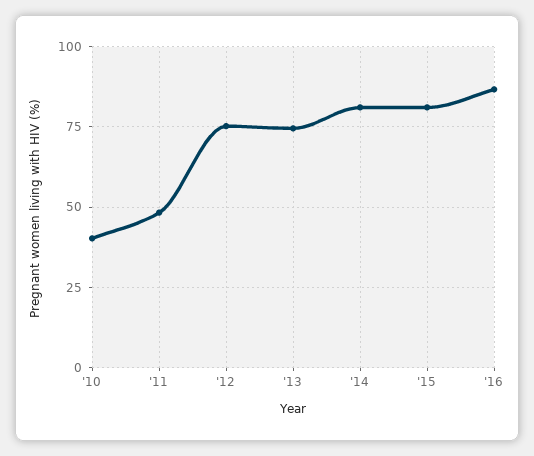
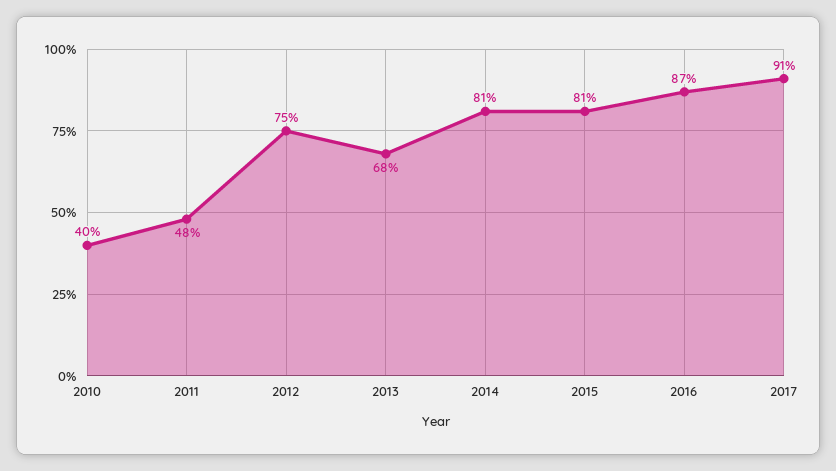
'13: 75 -> 68
2017: none -> 91

